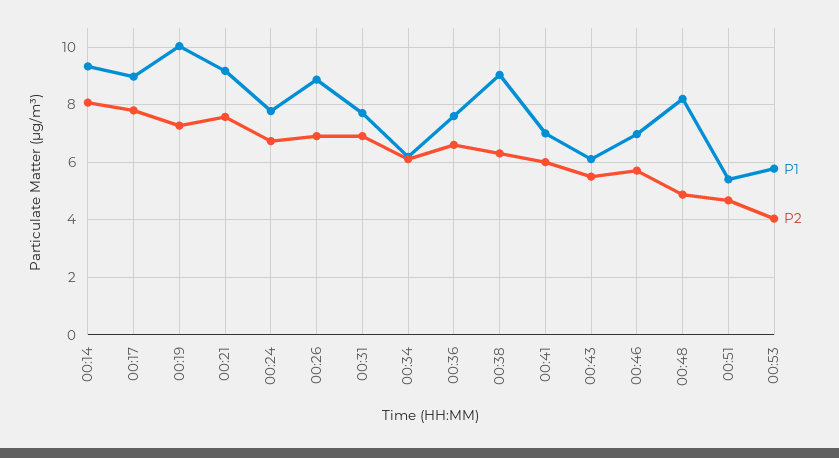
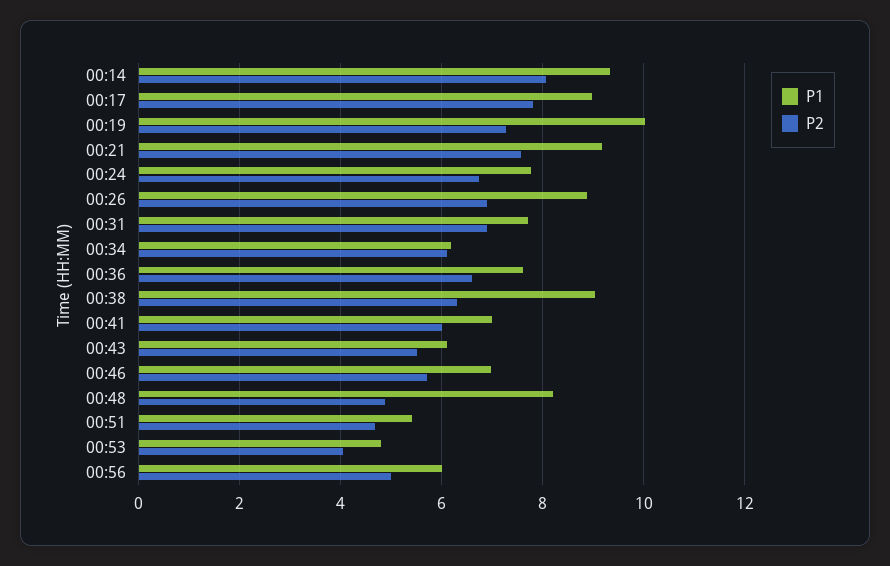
P1, 00:53: 5.75 -> 4.8
P1, 00:56: none -> 6
P2, 00:56: none -> 5

